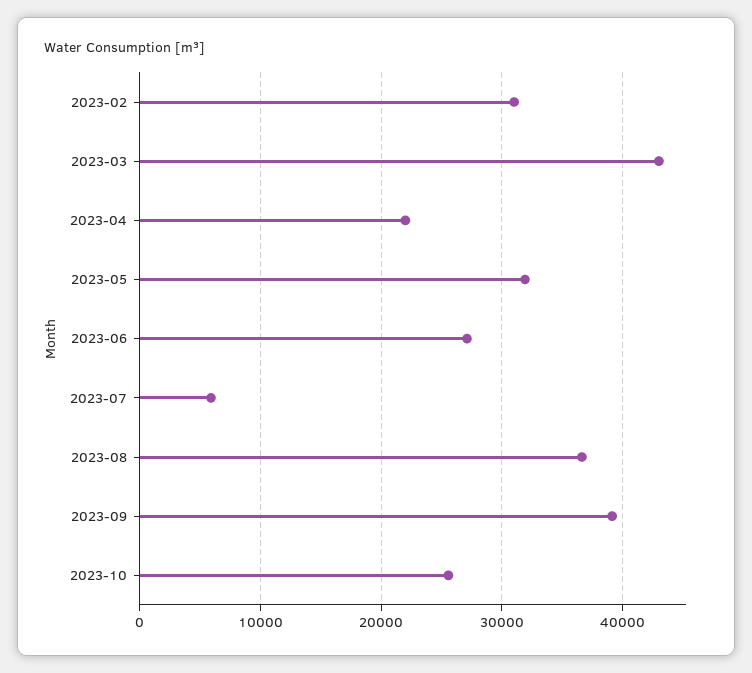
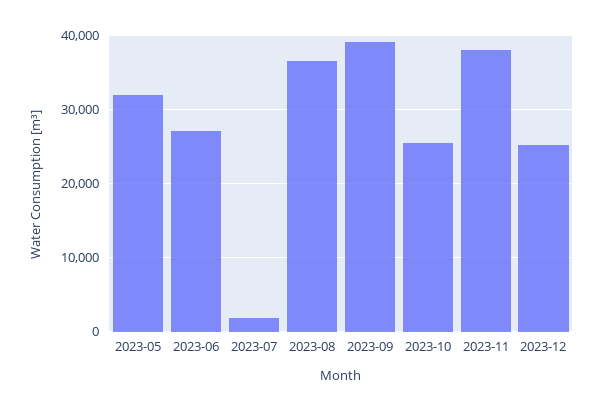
2023-02: 31000 -> none
2023-03: 43000 -> none
2023-04: 22000 -> none
2023-07: 6000 -> 2000
2023-11: none -> 38000
2023-12: none -> 25000

